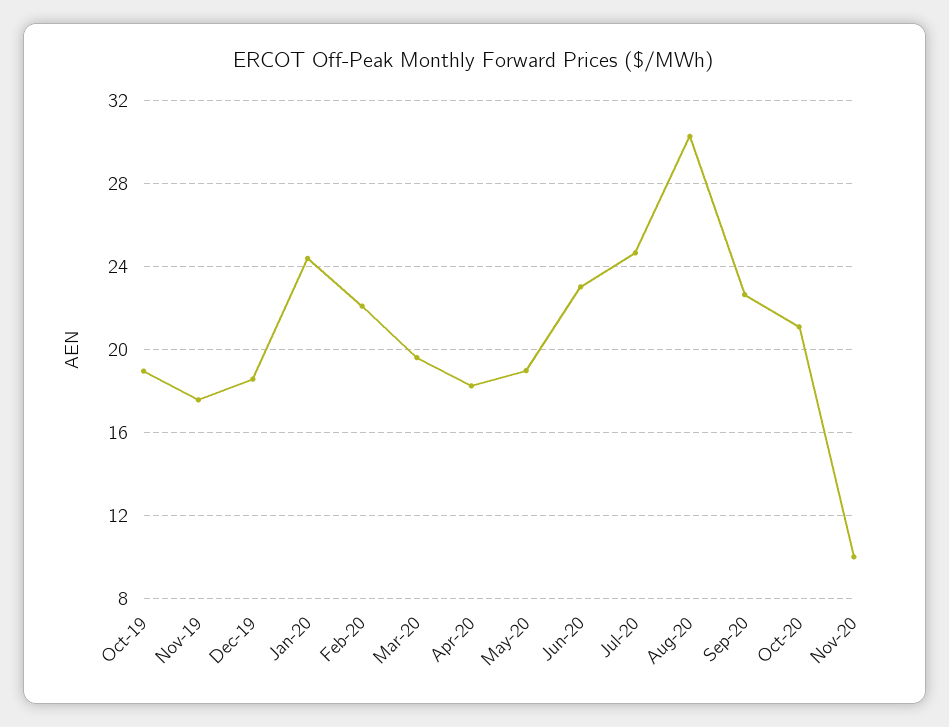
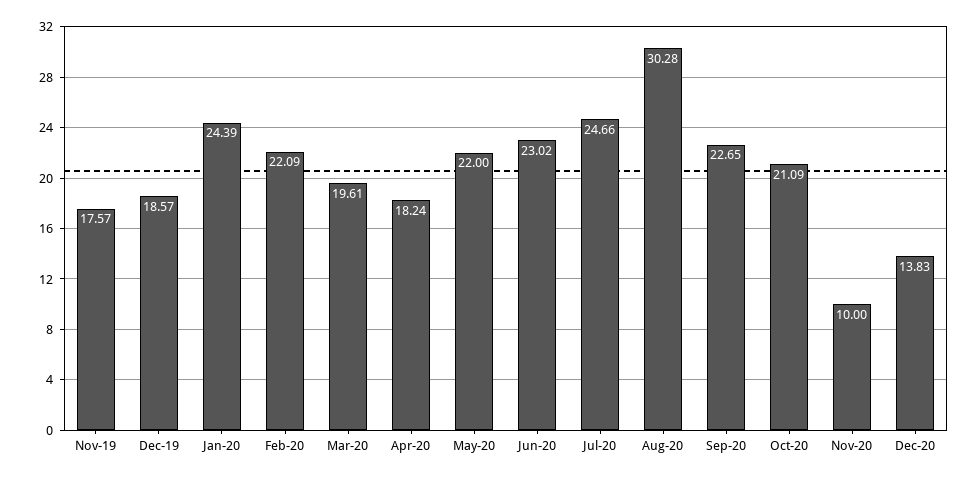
Oct-19: 19 -> none
May-20: 19 -> 22
Dec-20: none -> 13.83

